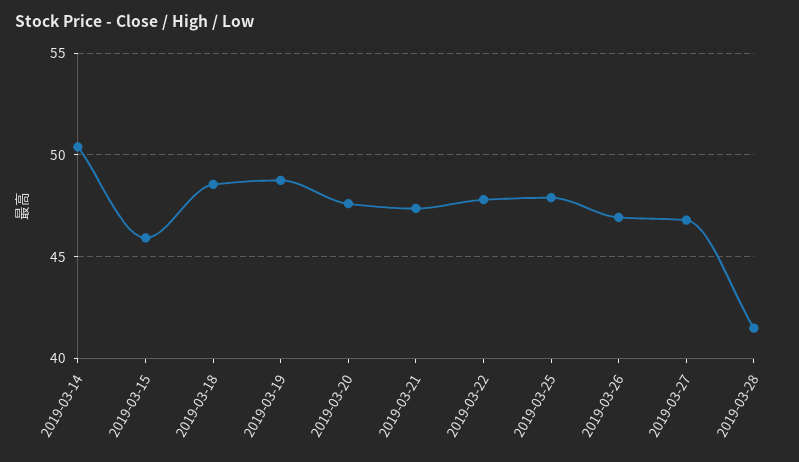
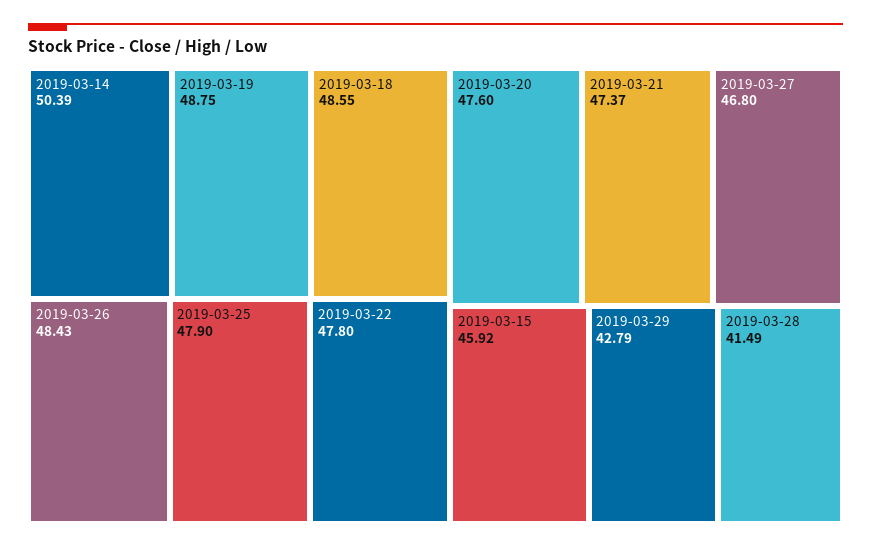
2019-03-26: 47 -> 48.43
2019-03-29: none -> 42.79

